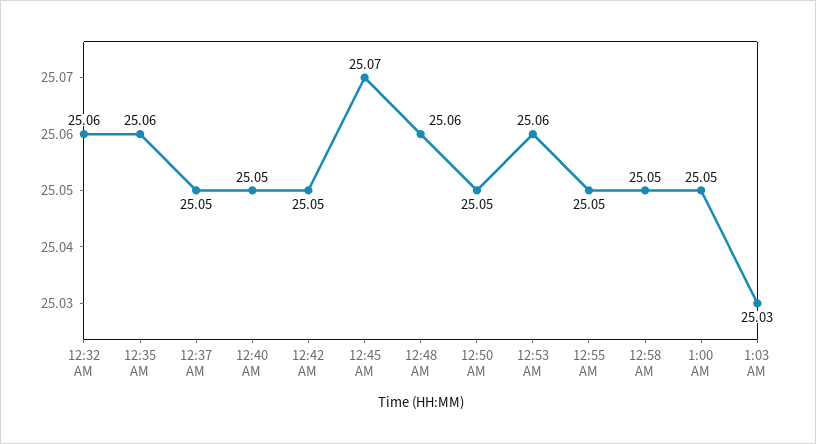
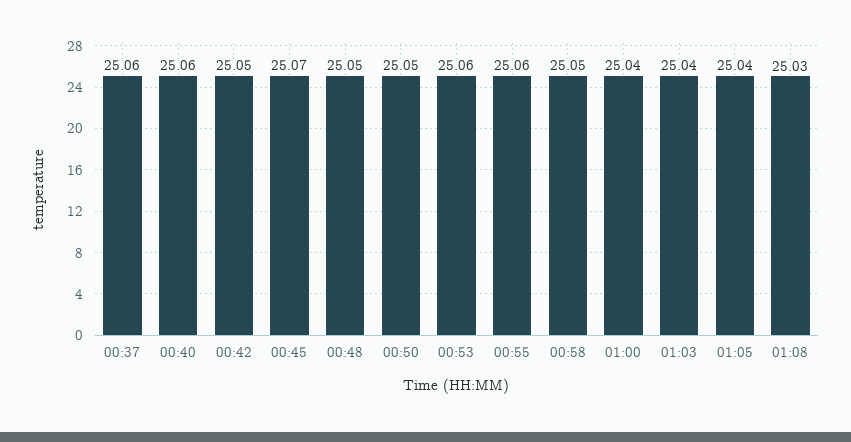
12:32 AM: 25.06 -> none
12:35 AM: 25.06 -> none
12:37 AM: 25.05 -> 25.06
12:40 AM: 25.05 -> 25.06
12:48 AM: 25.06 -> 25.05
12:55 AM: 25.05 -> 25.06
1:00 AM: 25.05 -> 25.04
1:03 AM: 25.03 -> 25.04
01:05: none -> 25.04
01:08: none -> 25.03

